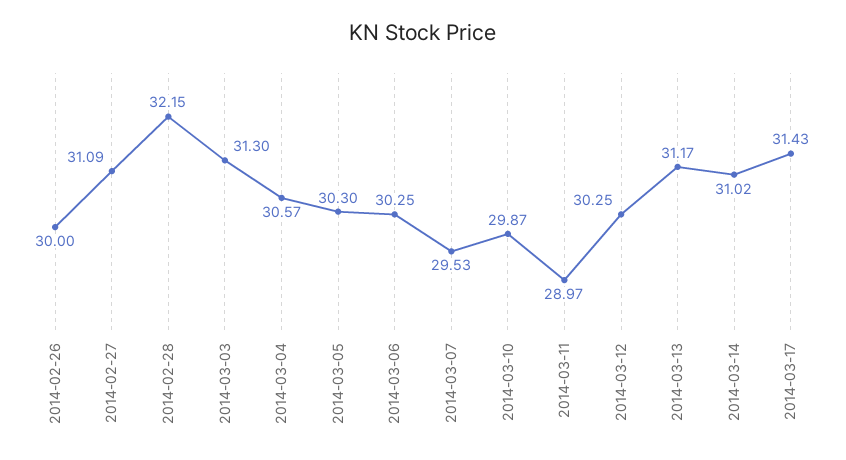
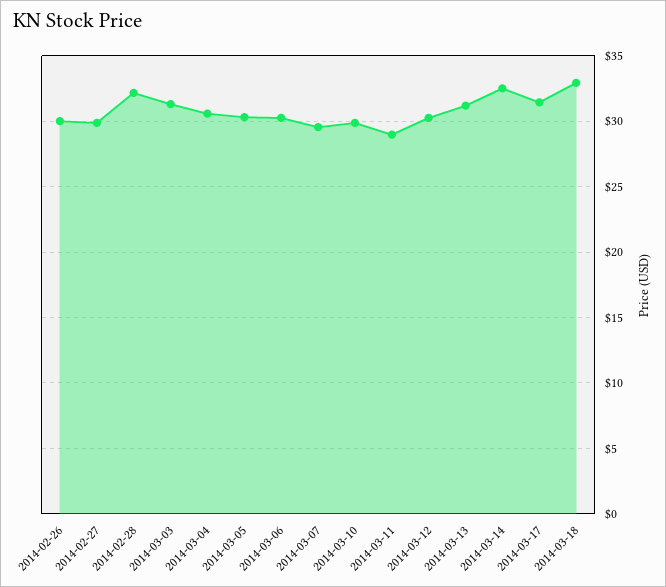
2014-02-27: 31.09 -> 30
2014-03-14: 31.02 -> 32.5
2014-03-18: none -> 33

